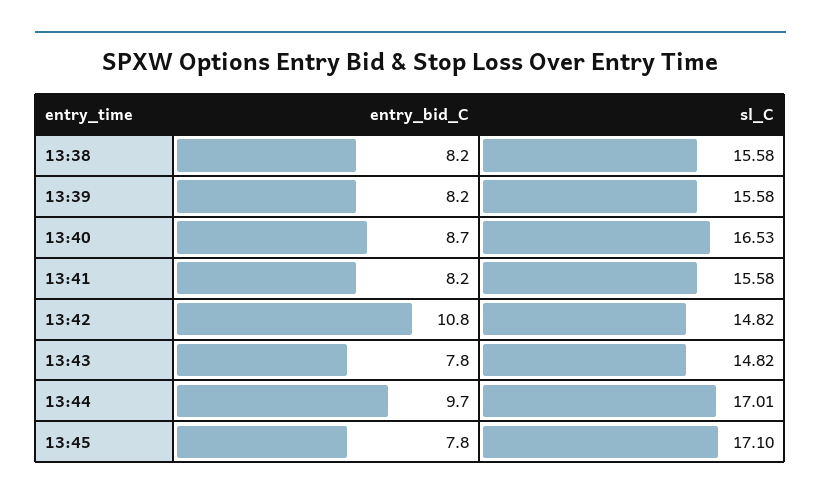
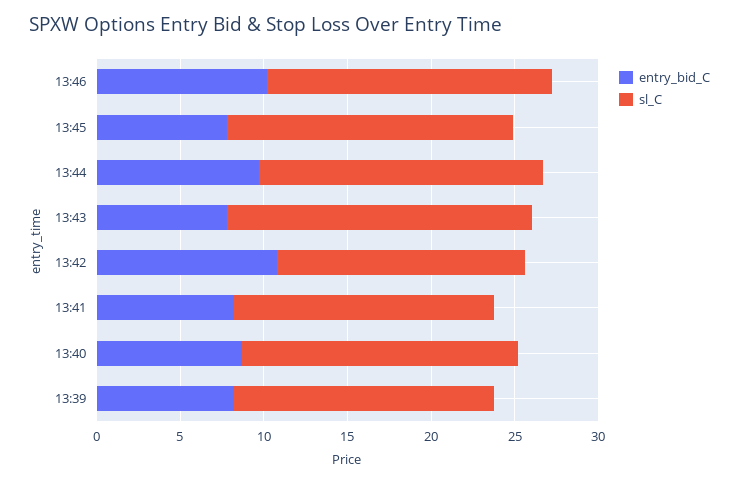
entry_bid_C, 13:38: 8.2 -> none
sl_C, 13:38: 15.58 -> none
sl_C, 13:43: 14.82 -> 18
entry_bid_C, 13:46: none -> 10
sl_C, 13:46: none -> 17

